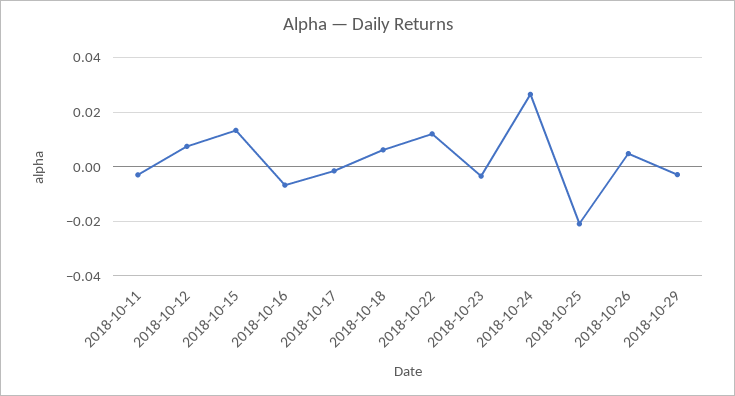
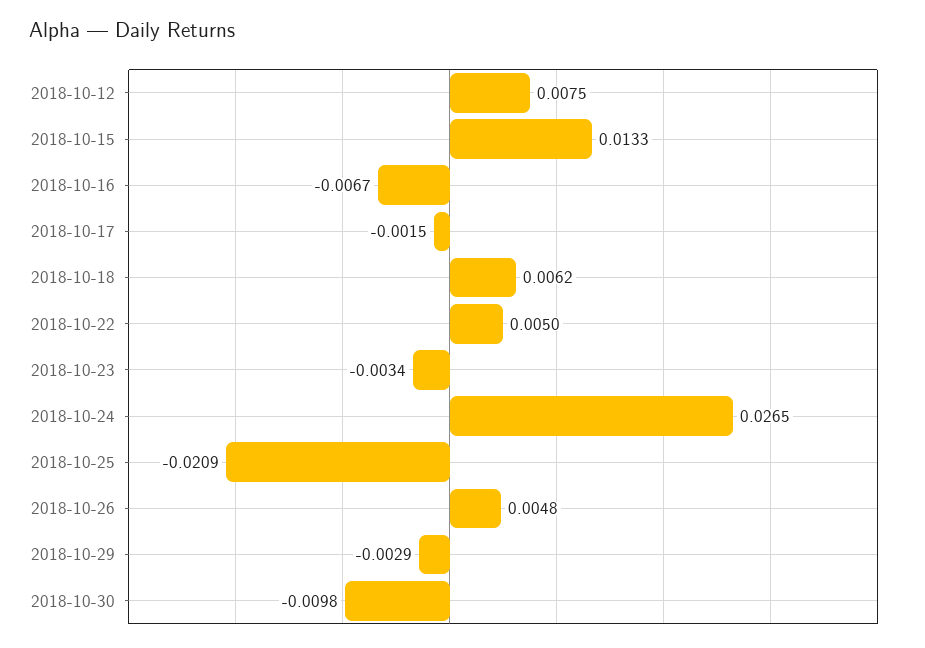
2018-10-11: -0.0025 -> none
2018-10-22: 0.0125 -> 0.005
2018-10-30: none -> -0.0098

